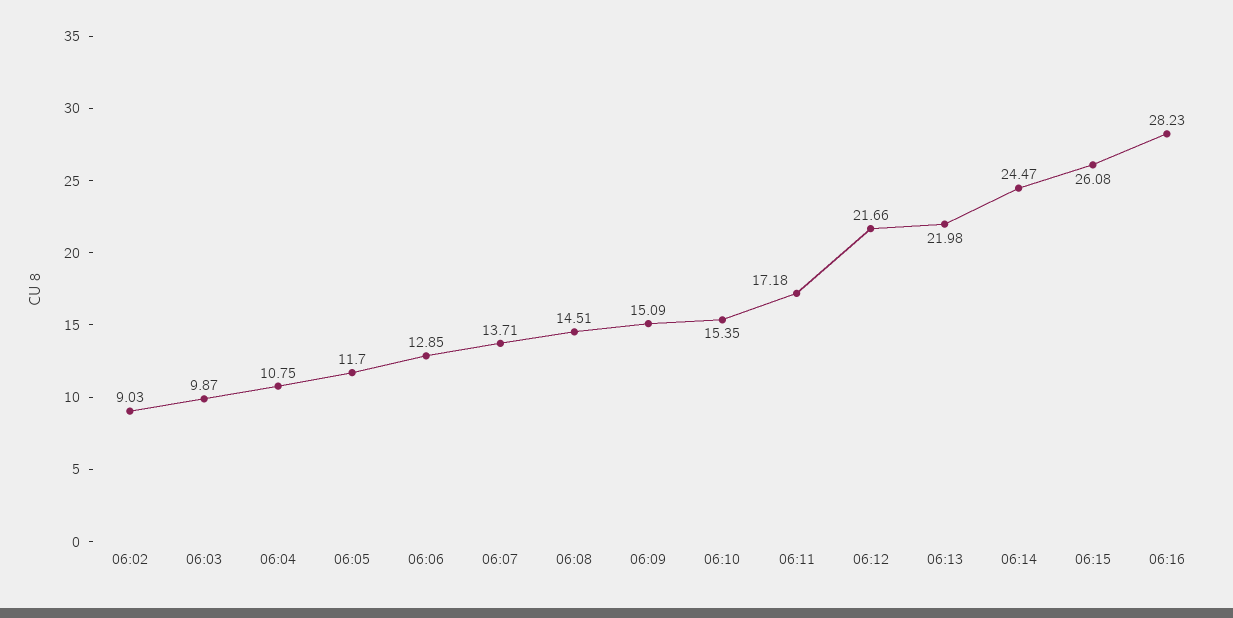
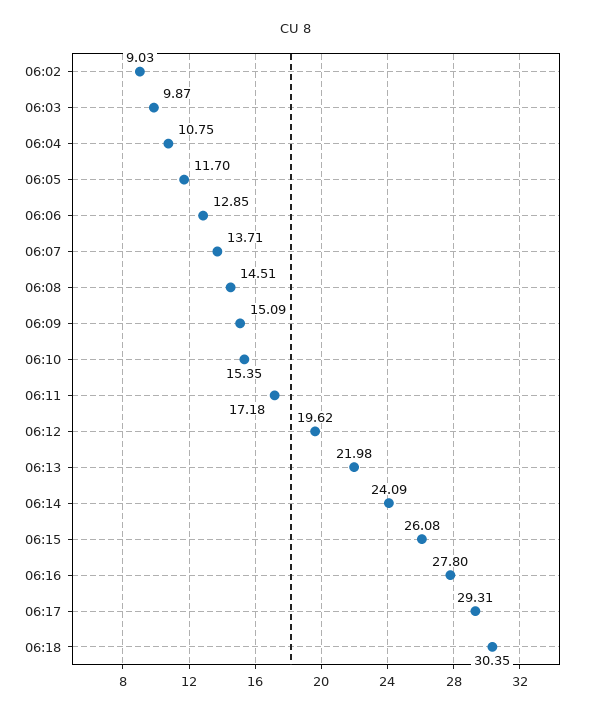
06:12: 21.66 -> 19.62
06:14: 24.47 -> 24.09
06:16: 28.23 -> 27.8
06:17: none -> 29.31
06:18: none -> 30.35

